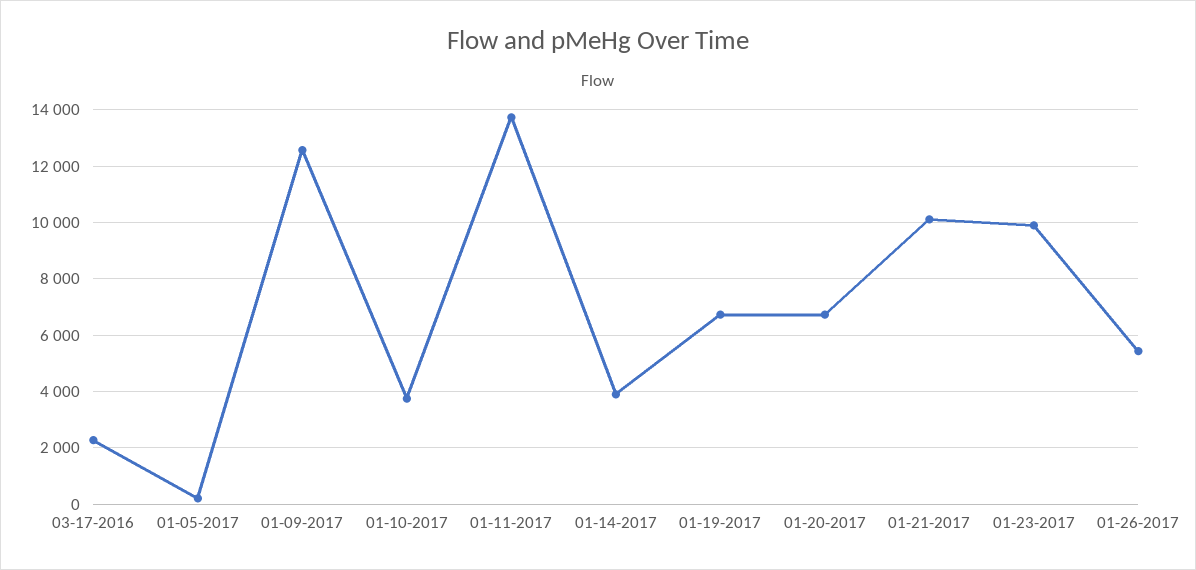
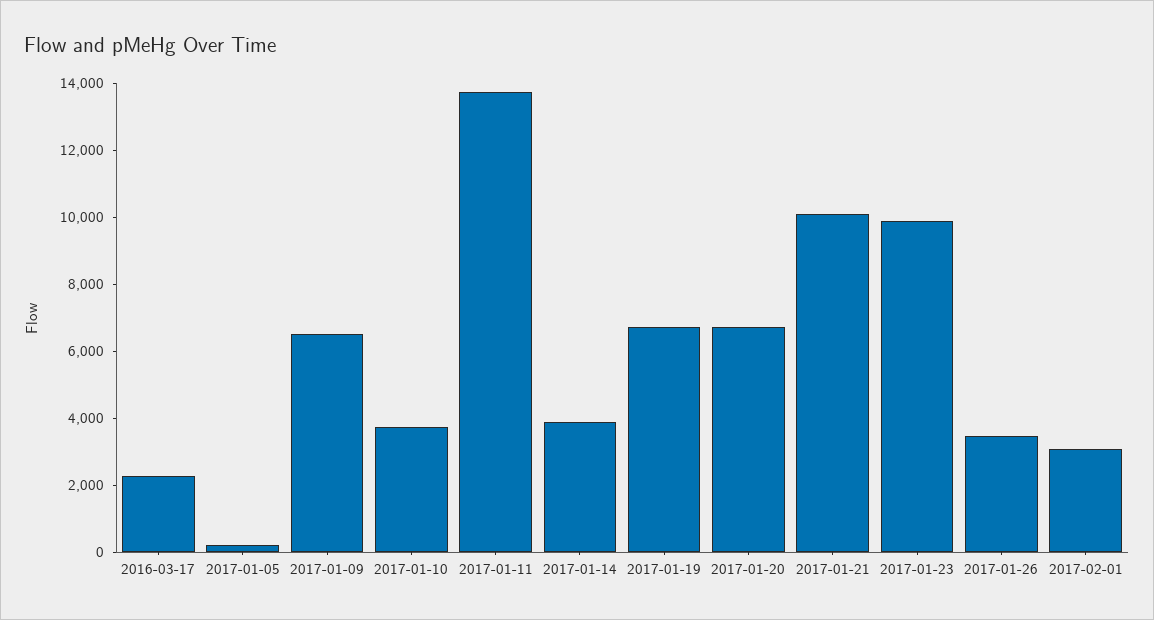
01-09-2017: 12500 -> 6500
01-26-2017: 5500 -> 3500
2017-02-01: none -> 3000

